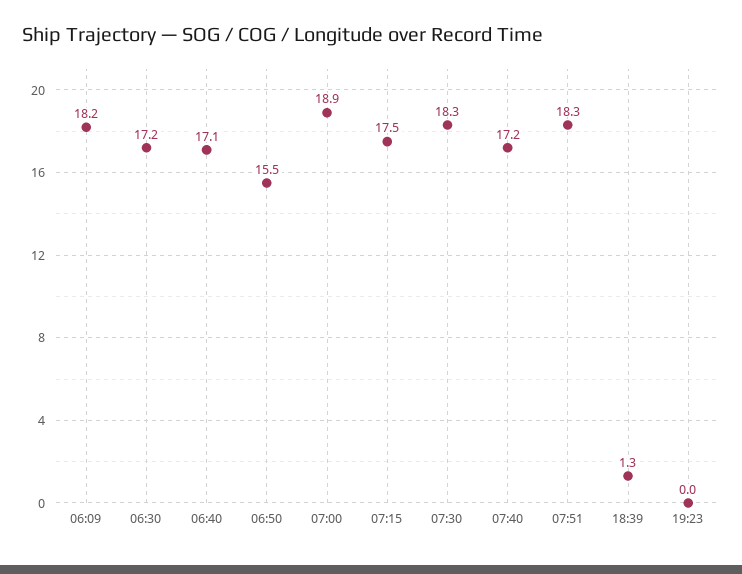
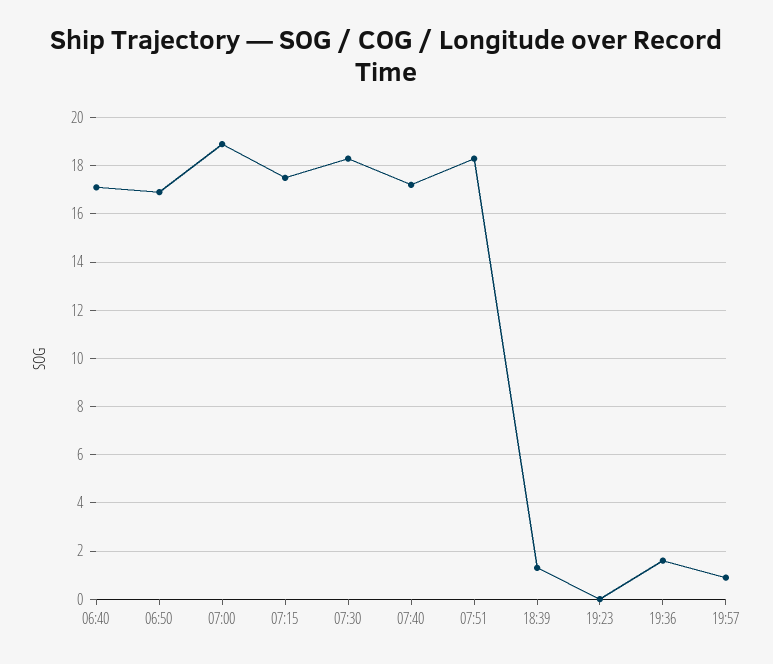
06:09: 18.2 -> none
06:30: 17.2 -> none
06:50: 15.5 -> 17
19:36: none -> 1.5
19:57: none -> 1

